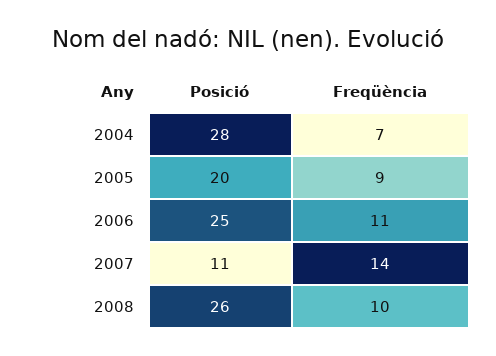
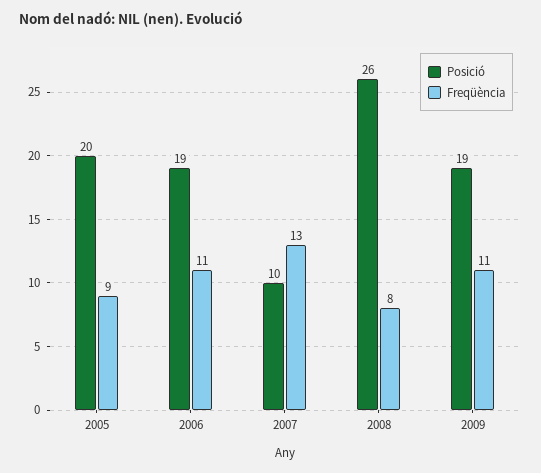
Posició, 2004: 28 -> none
Freqüència, 2004: 7 -> none
Posició, 2006: 25 -> 19
Posició, 2007: 11 -> 10
Freqüència, 2007: 14 -> 13
Freqüència, 2008: 10 -> 8
Posició, 2009: none -> 19
Freqüència, 2009: none -> 11

